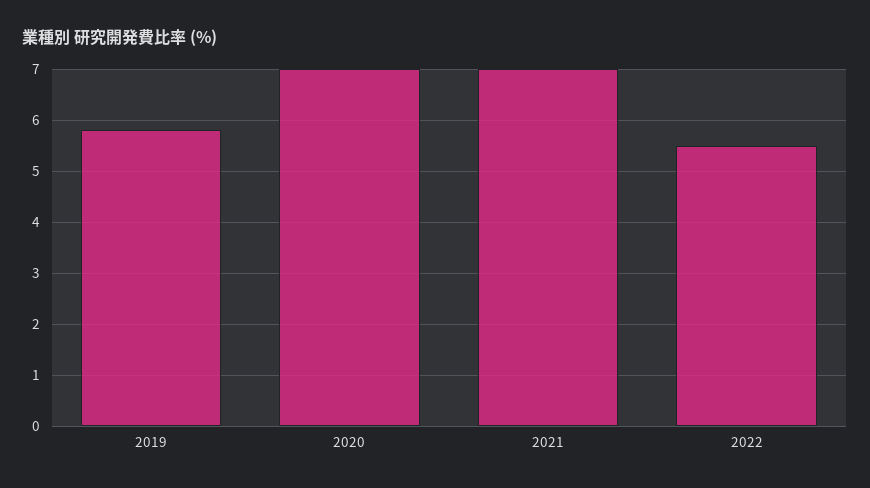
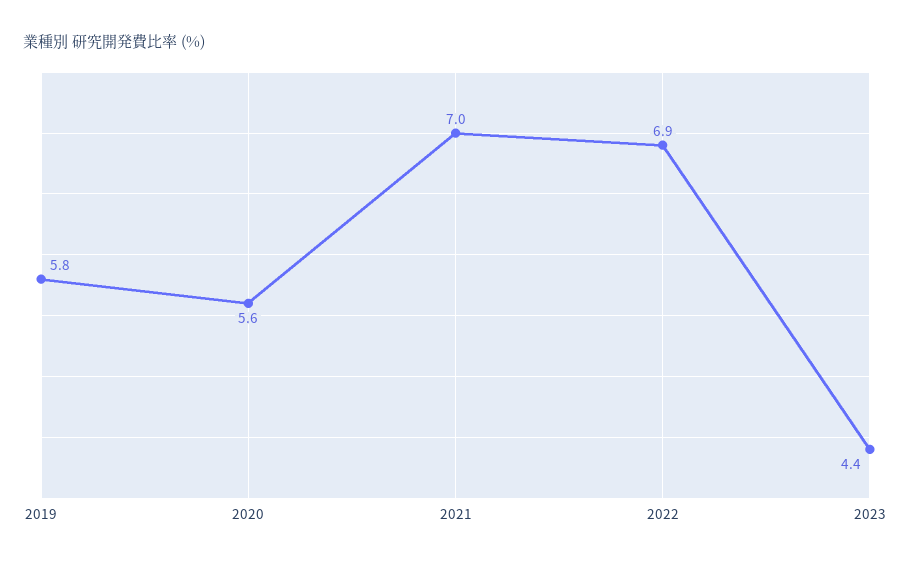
2020: 7 -> 5.6
2022: 5.5 -> 6.9
2023: none -> 4.4

